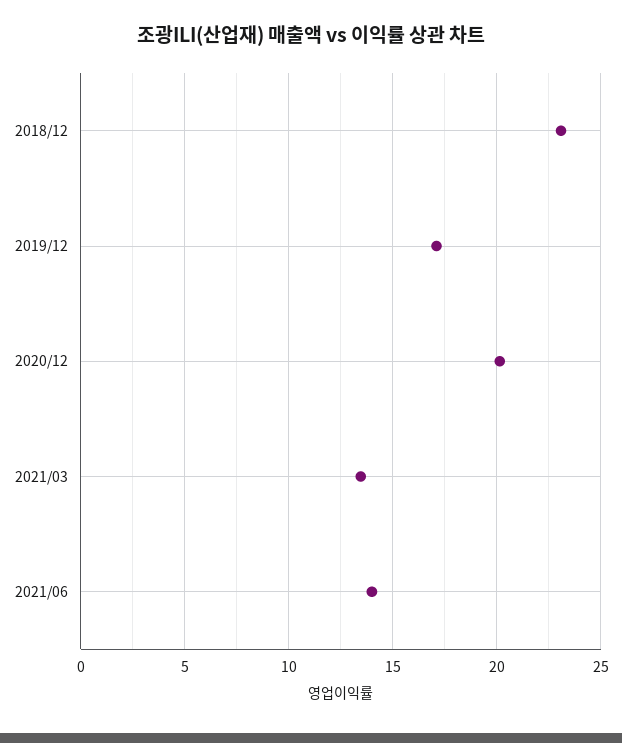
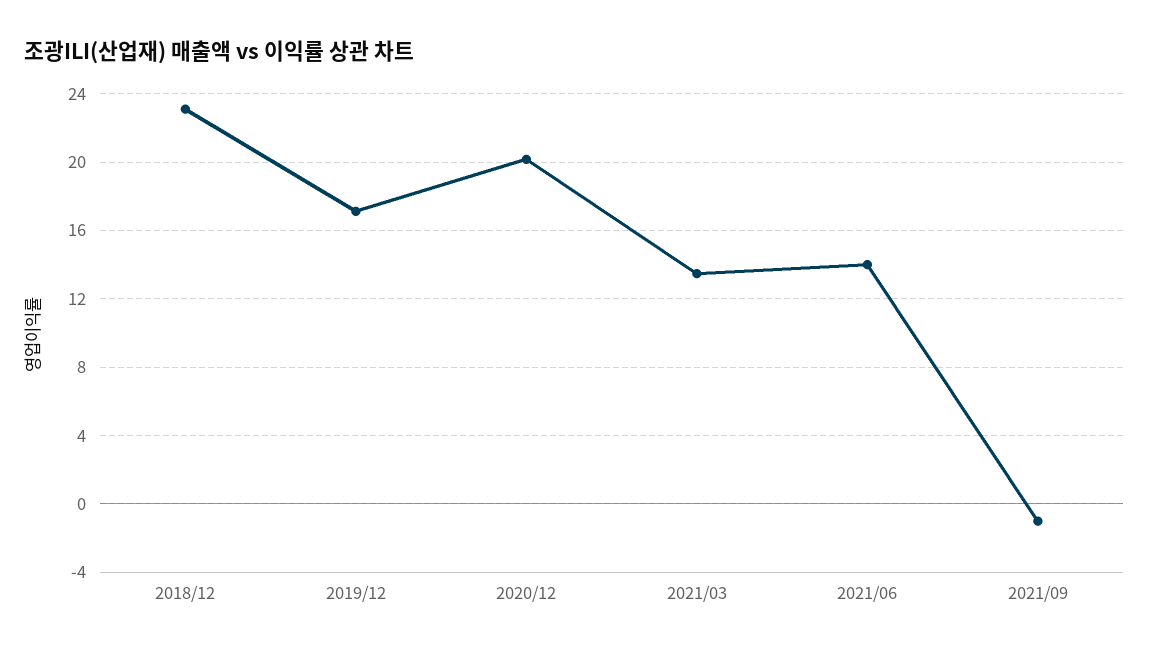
2021/09: none -> -1

